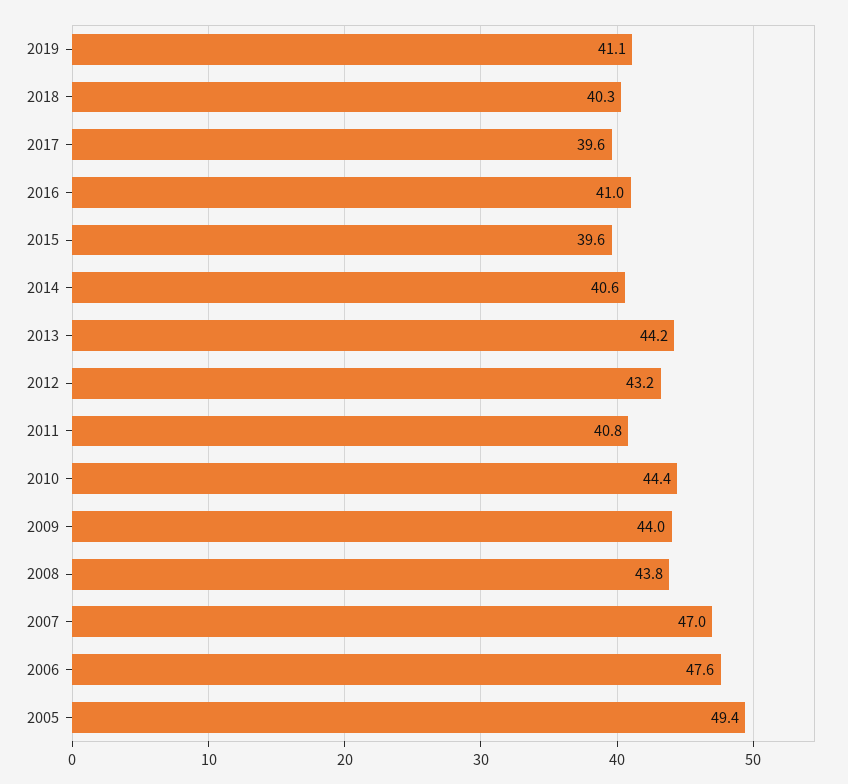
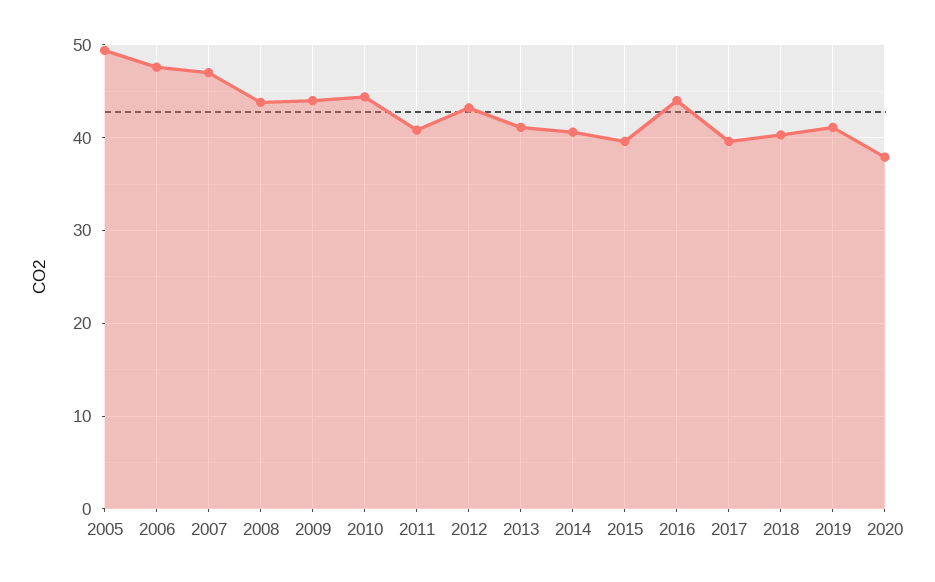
2016: 41 -> 44
2013: 44.2 -> 41
2020: none -> 38

